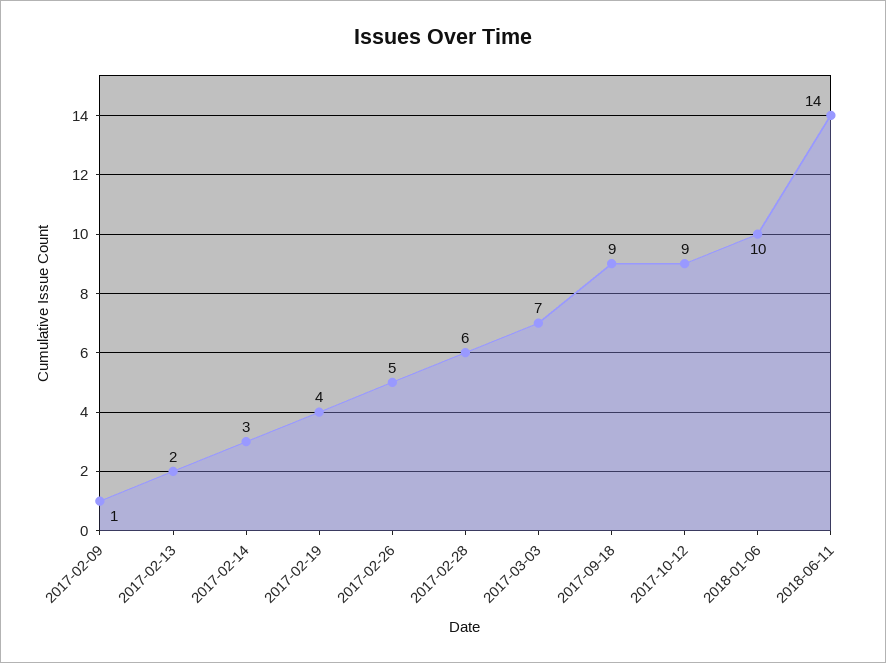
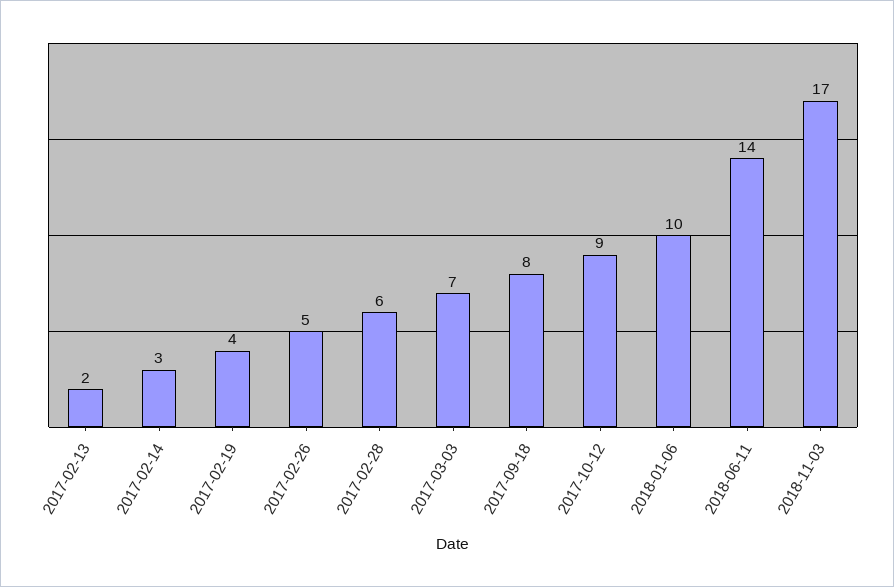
2017-02-09: 1 -> none
2017-09-18: 9 -> 8
2018-11-03: none -> 17

